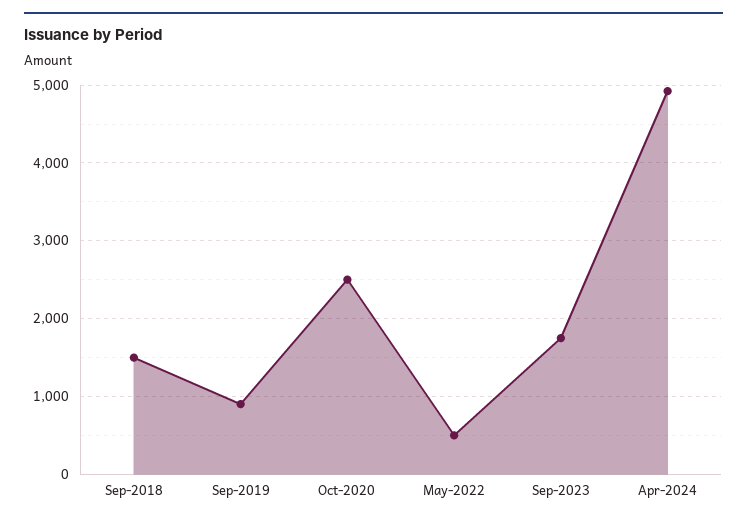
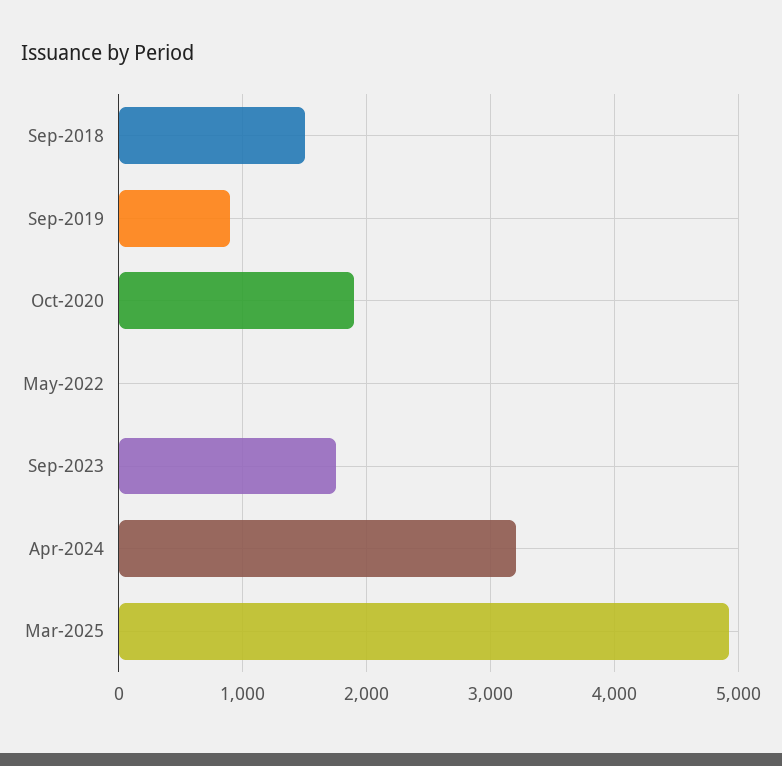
Oct-2020: 2500 -> 1900
May-2022: 500 -> 0
Apr-2024: 4900 -> 3200
Mar-2025: none -> 4900

